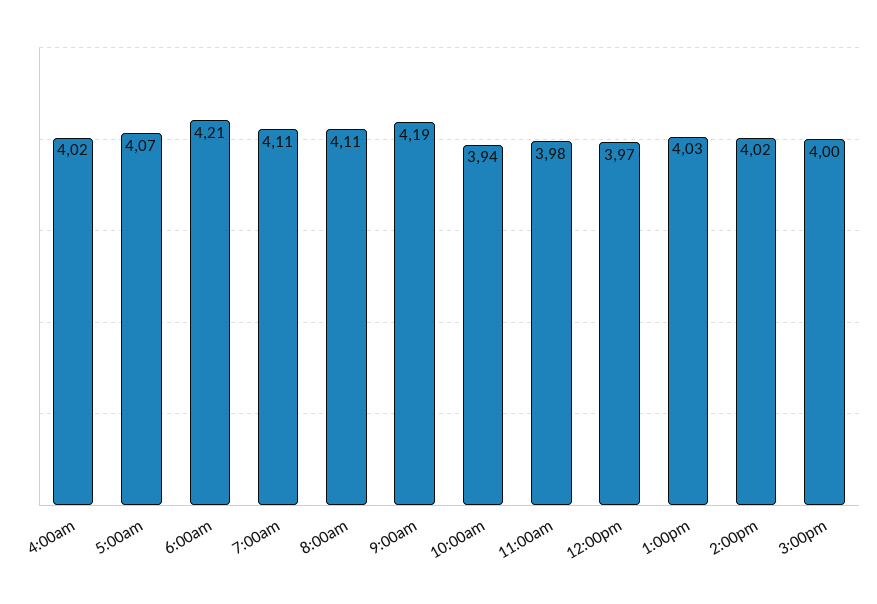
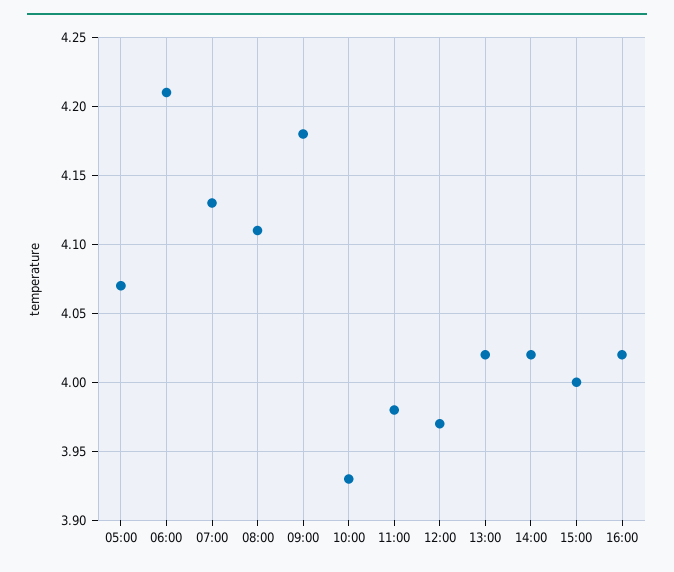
4:00am: 4.02 -> none
7:00am: 4.11 -> 4.13
9:00am: 4.19 -> 4.18
10:00am: 3.94 -> 3.93
1:00pm: 4.03 -> 4.02
16:00: none -> 4.02

